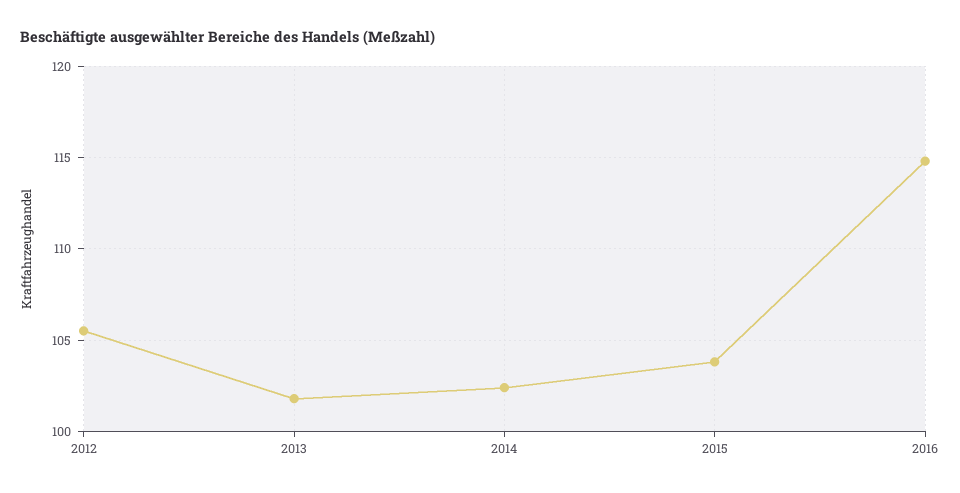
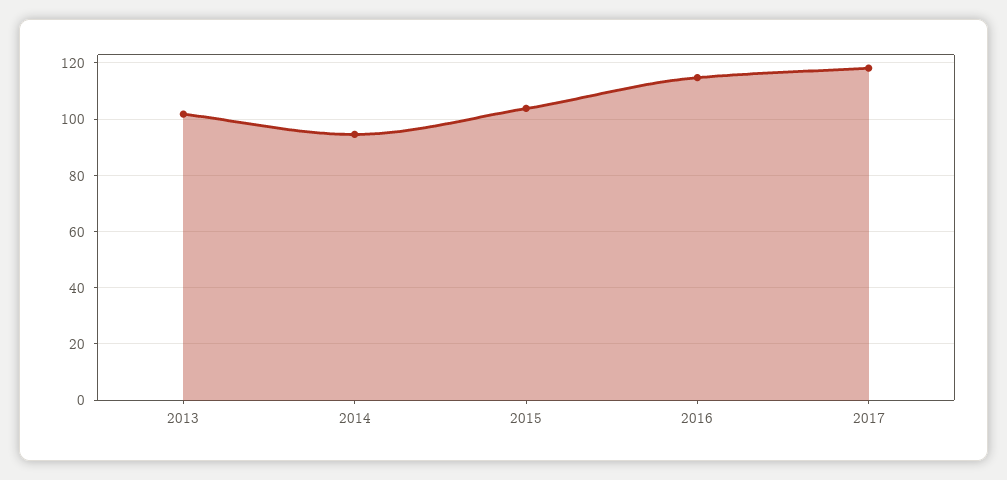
2012: 105.5 -> none
2014: 102.5 -> 95
2017: none -> 117.5

